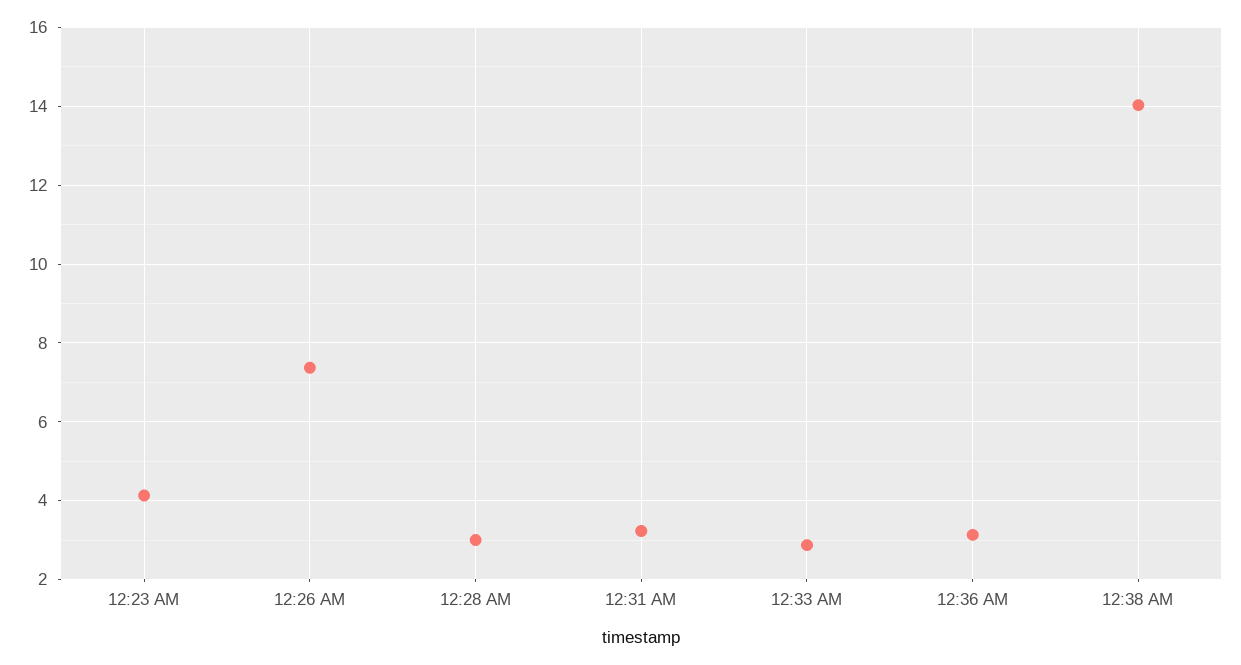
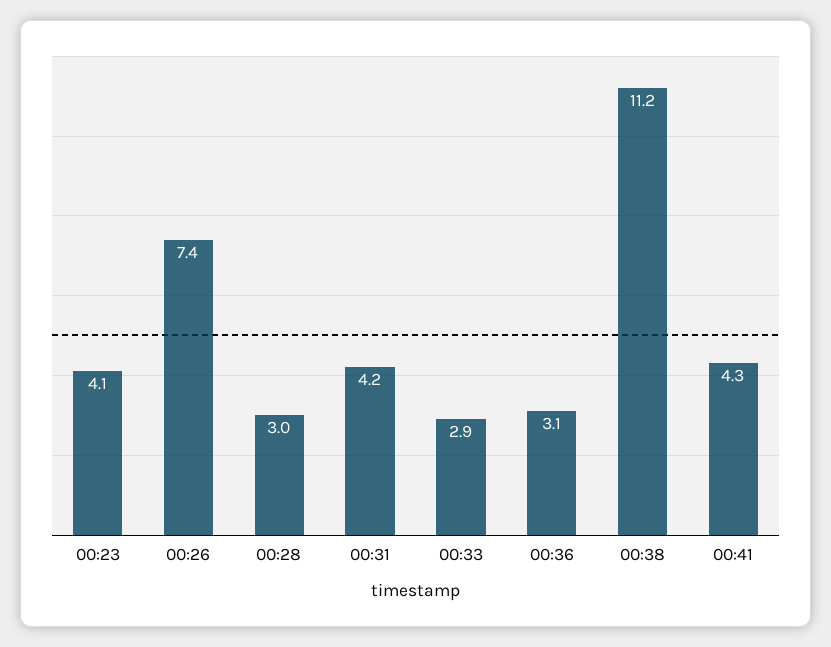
12:31 AM: 3.2 -> 4.2
12:38 AM: 14 -> 11.2
00:41: none -> 4.3

